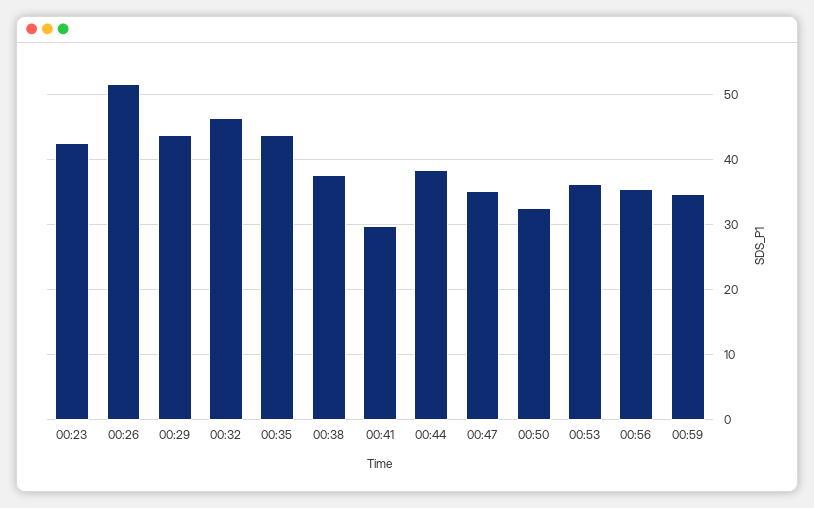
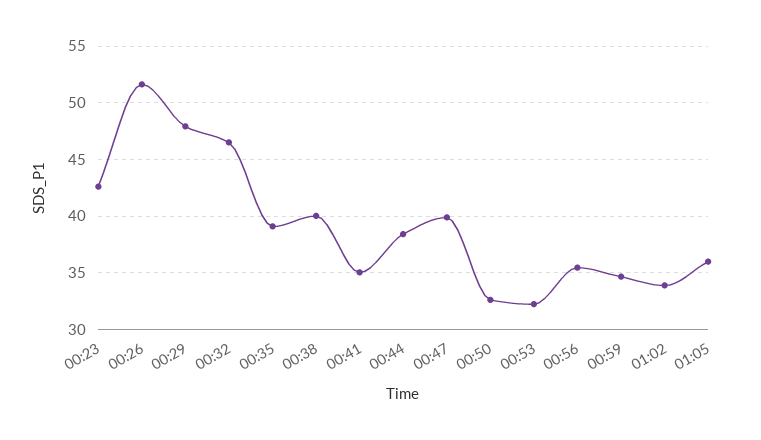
00:29: 44 -> 48
00:35: 44 -> 39
00:38: 38 -> 40
00:41: 30 -> 35
00:47: 35 -> 40
00:53: 36 -> 32
01:02: none -> 34
01:05: none -> 36

